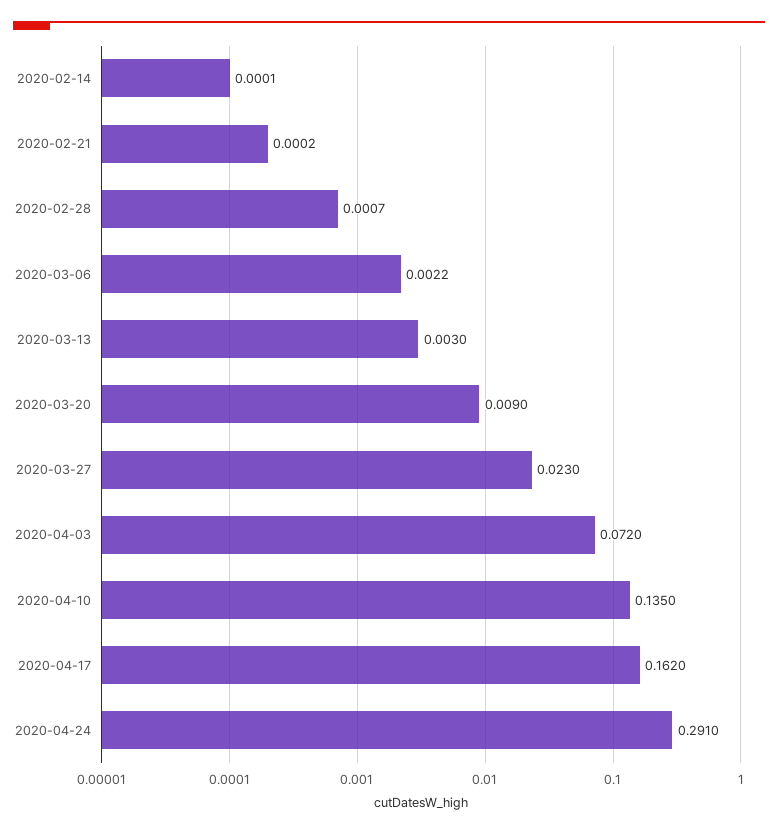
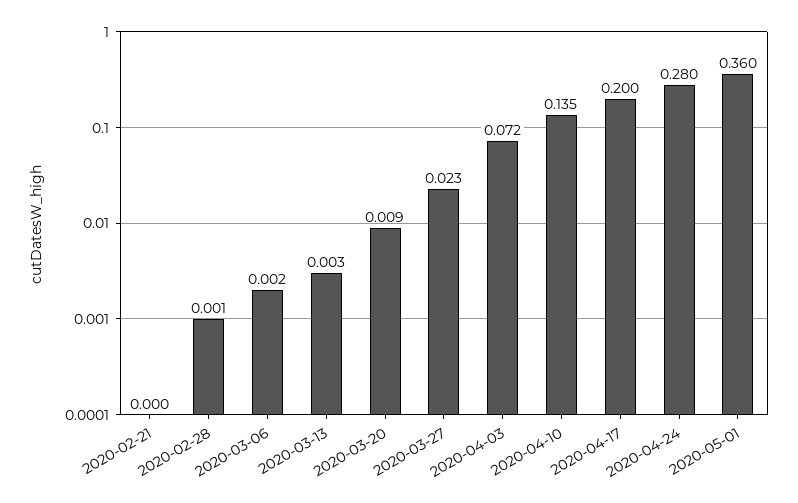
2020-02-14: 0.0001 -> none
2020-04-17: 0.162 -> 0.2
2020-04-24: 0.291 -> 0.28
2020-05-01: none -> 0.36

